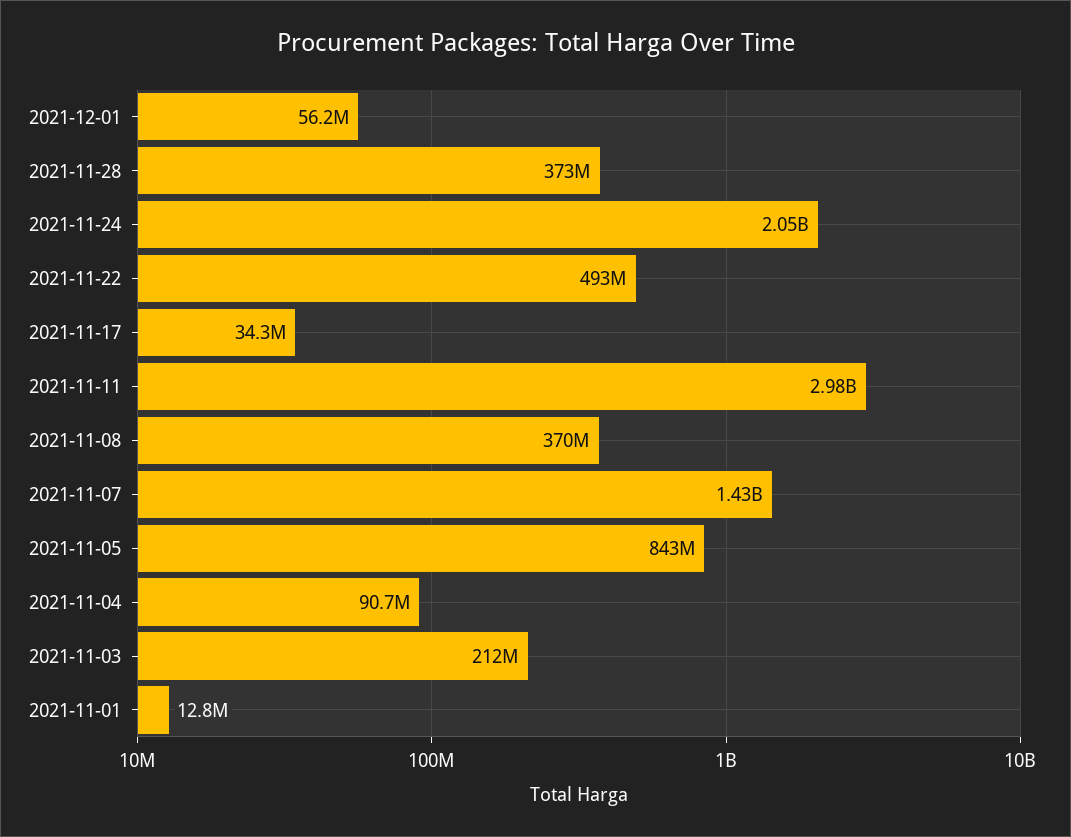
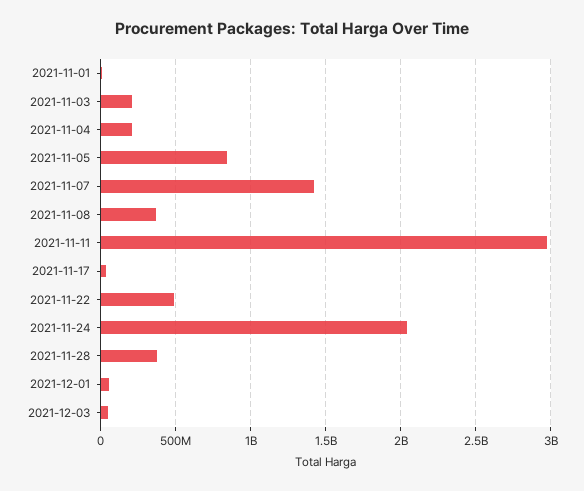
2021-11-04: 90700000 -> 200000000
2021-12-03: none -> 50000000

